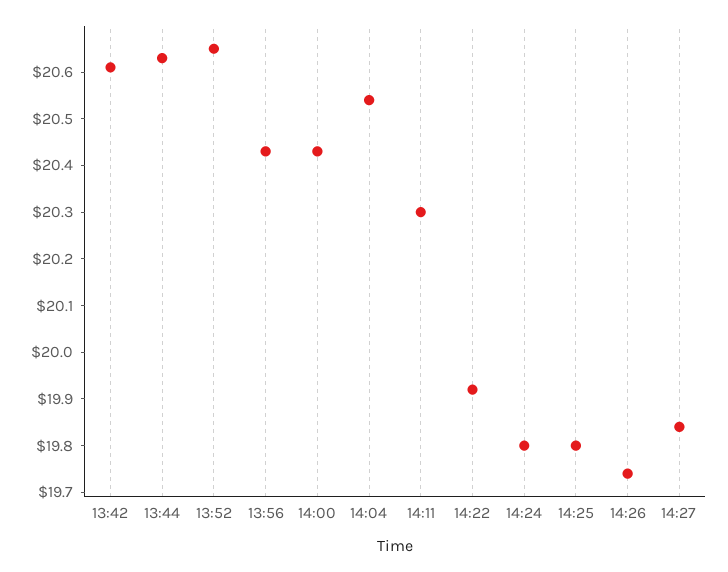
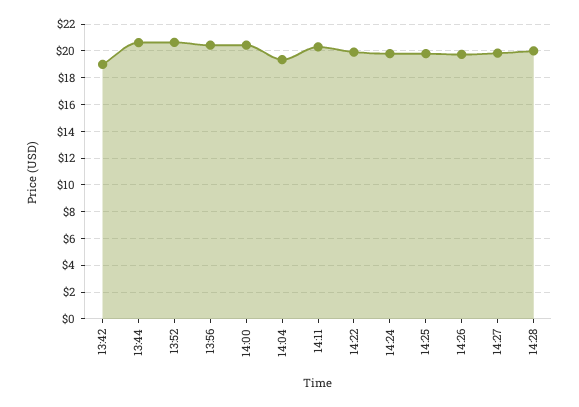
13:42: 20.6 -> 19
14:04: 20.55 -> 19.5
14:28: none -> 20

